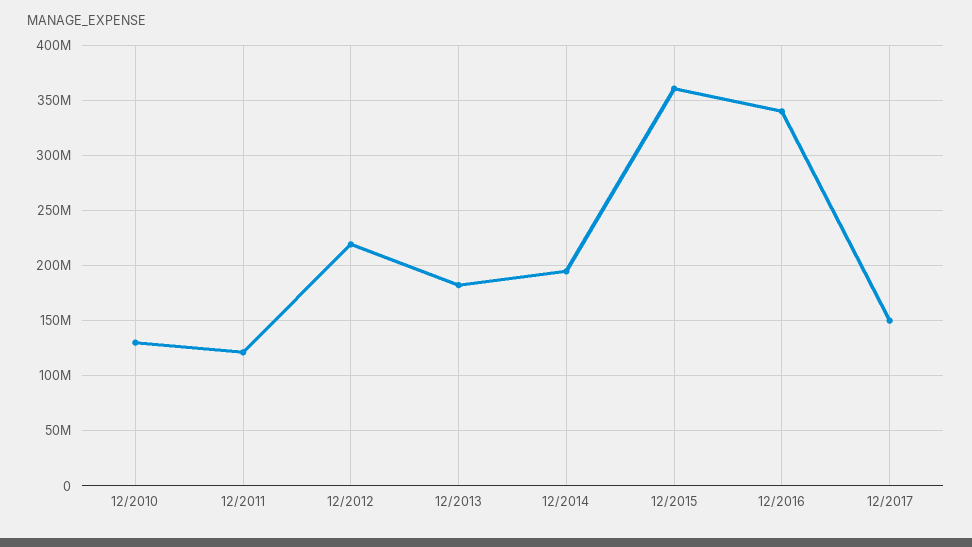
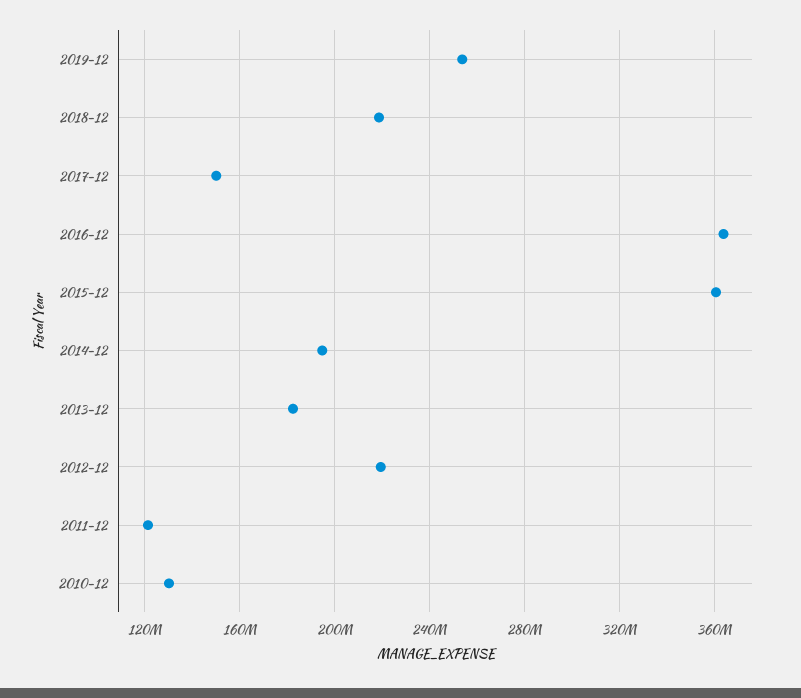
12/2016: 340000000 -> 365000000
2019-12: none -> 255000000
2018-12: none -> 220000000

